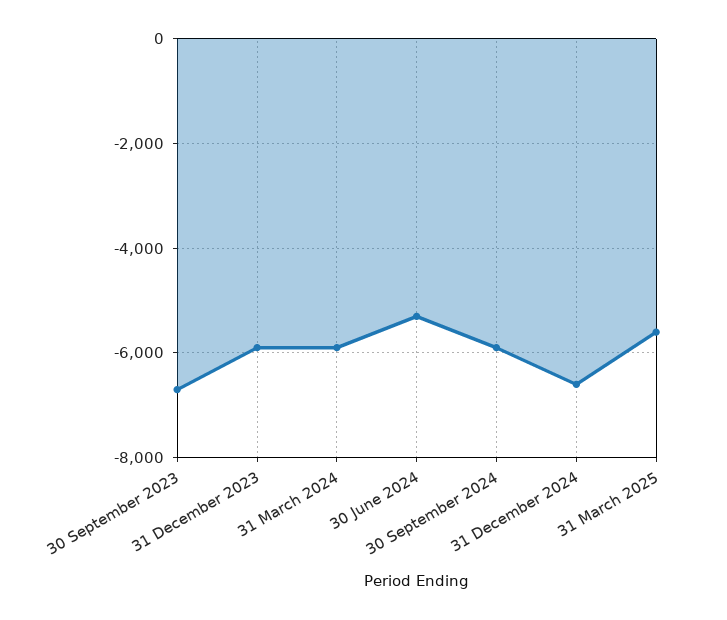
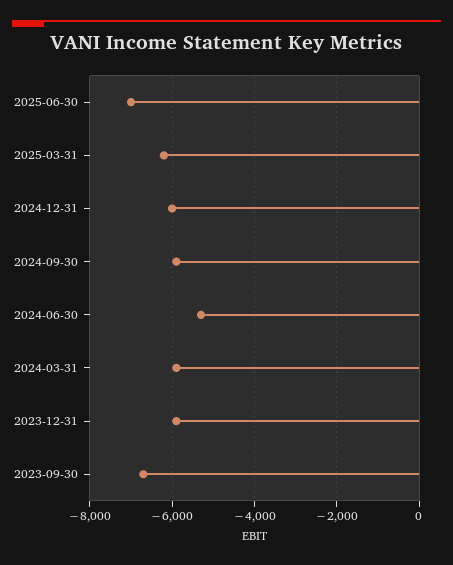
31 December 2024: -6600 -> -6000
31 March 2025: -5600 -> -6200
2025-06-30: none -> -7000

